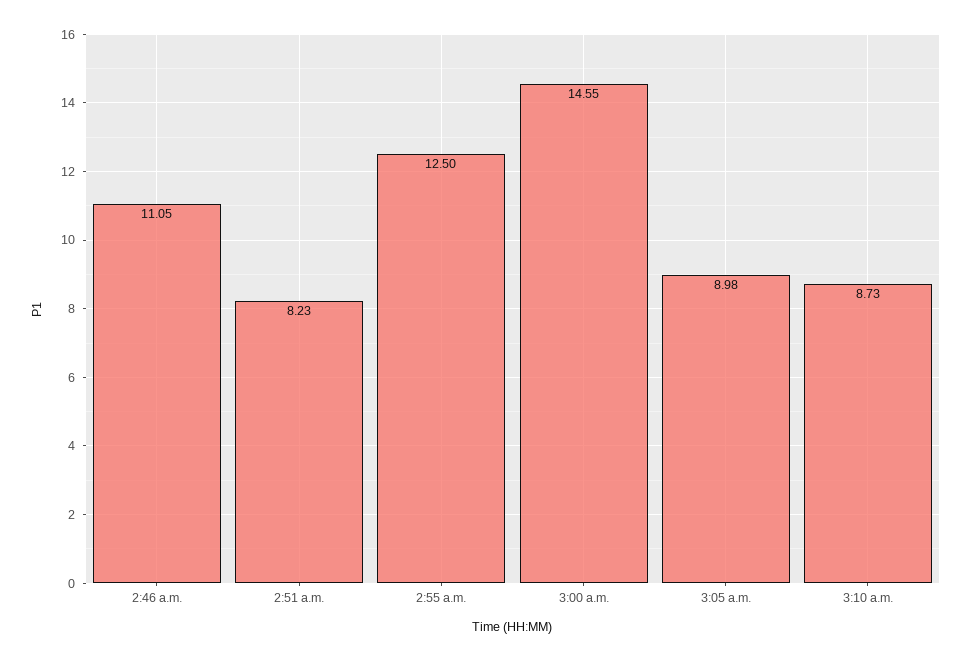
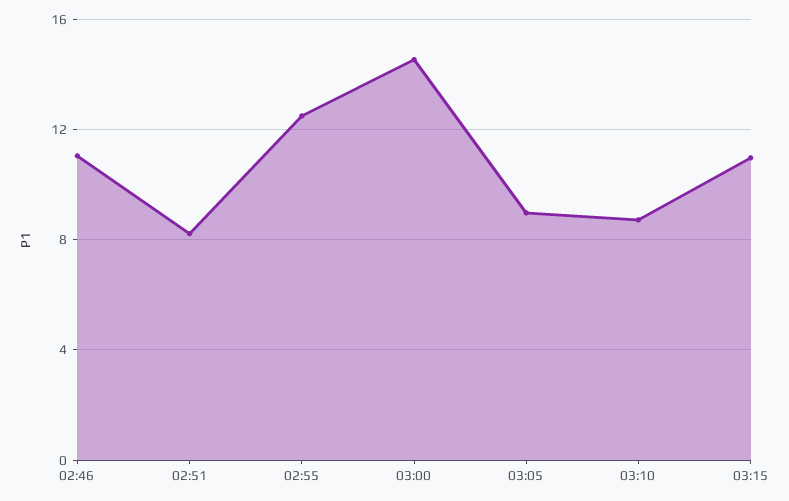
03:15: none -> 11

